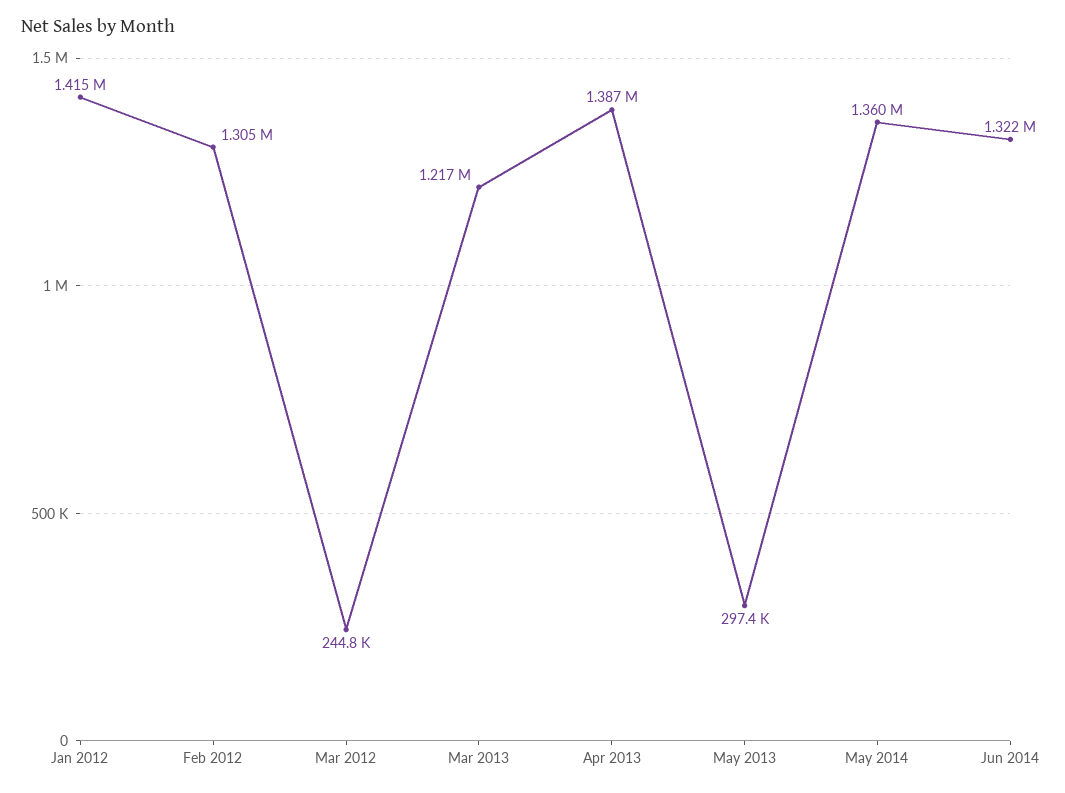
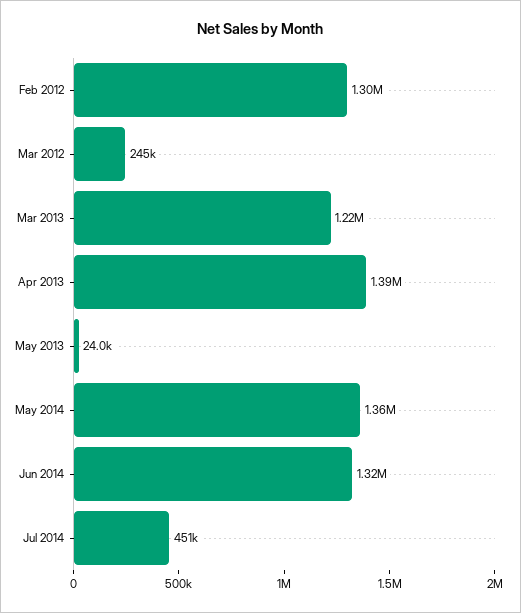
Jan 2012: 1415000 -> none
May 2013: 297400 -> 24000
Jul 2014: none -> 451000

